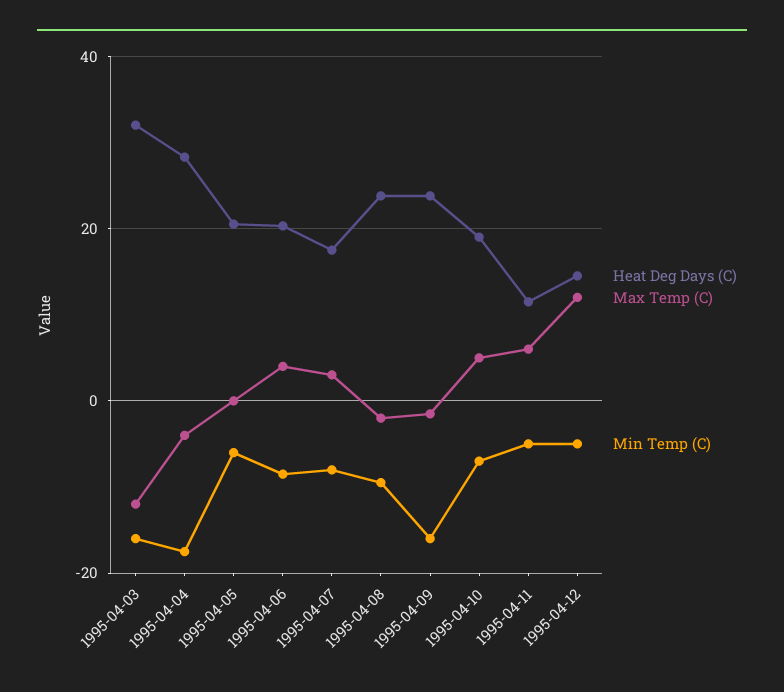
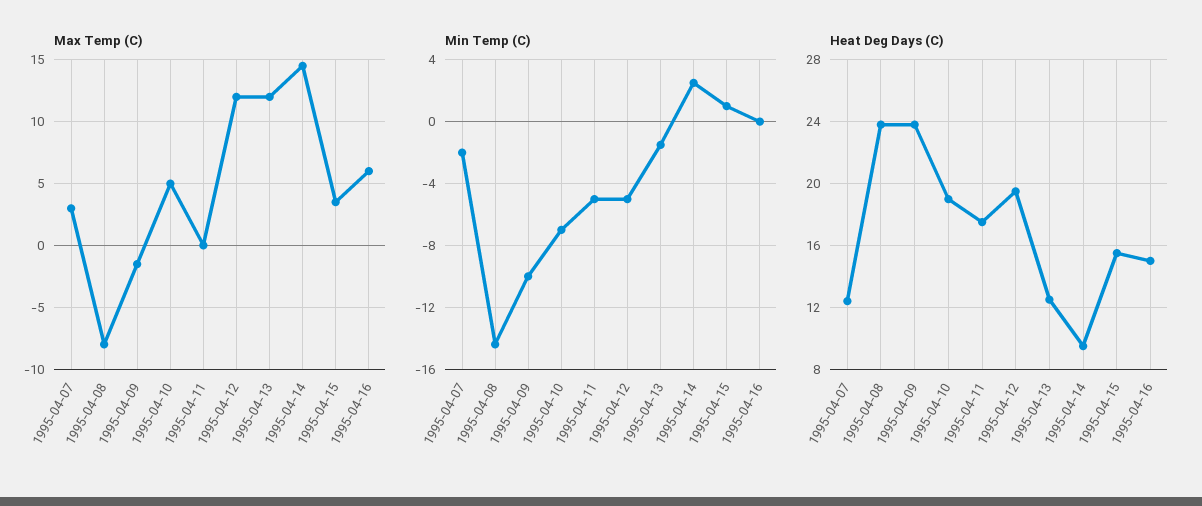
Heat Deg Days (C), 1995-04-03: 32 -> none
Max Temp (C), 1995-04-03: -12 -> none
Min Temp (C), 1995-04-03: -16 -> none
Heat Deg Days (C), 1995-04-04: 28 -> none
Max Temp (C), 1995-04-04: -4 -> none
Min Temp (C), 1995-04-04: -18 -> none
Heat Deg Days (C), 1995-04-05: 20 -> none
Max Temp (C), 1995-04-05: 0 -> none
Min Temp (C), 1995-04-05: -6 -> none
Heat Deg Days (C), 1995-04-06: 20 -> none
Max Temp (C), 1995-04-06: 4 -> none
Min Temp (C), 1995-04-06: -8 -> none
Heat Deg Days (C), 1995-04-07: 18 -> 12.5
Min Temp (C), 1995-04-07: -8 -> -2
Max Temp (C), 1995-04-08: -2 -> -8
Min Temp (C), 1995-04-08: -10 -> -14.5
Min Temp (C), 1995-04-09: -16 -> -10
Heat Deg Days (C), 1995-04-11: 12 -> 17.5
Max Temp (C), 1995-04-11: 6 -> 0
Heat Deg Days (C), 1995-04-12: 14 -> 19.5
Max Temp (C), 1995-04-13: none -> 12
Max Temp (C), 1995-04-14: none -> 14.5
Max Temp (C), 1995-04-15: none -> 3.5
Max Temp (C), 1995-04-16: none -> 6
Min Temp (C), 1995-04-13: none -> -1.5
Min Temp (C), 1995-04-14: none -> 2.5
Min Temp (C), 1995-04-15: none -> 1
Min Temp (C), 1995-04-16: none -> 0
Heat Deg Days (C), 1995-04-13: none -> 12.5
Heat Deg Days (C), 1995-04-14: none -> 9.5
Heat Deg Days (C), 1995-04-15: none -> 15.5
Heat Deg Days (C), 1995-04-16: none -> 15

